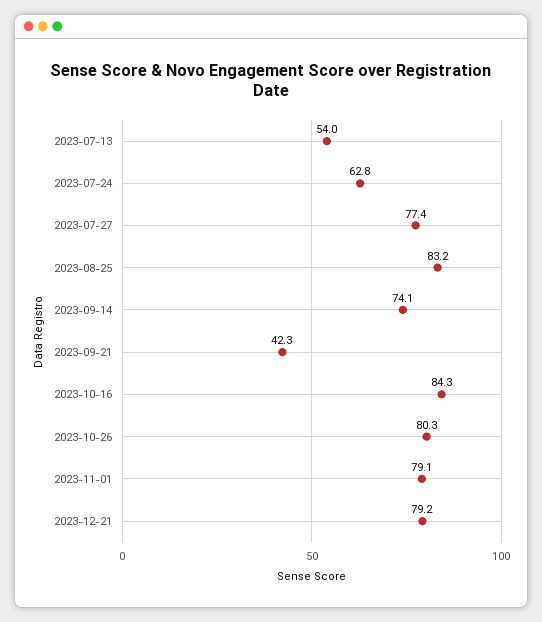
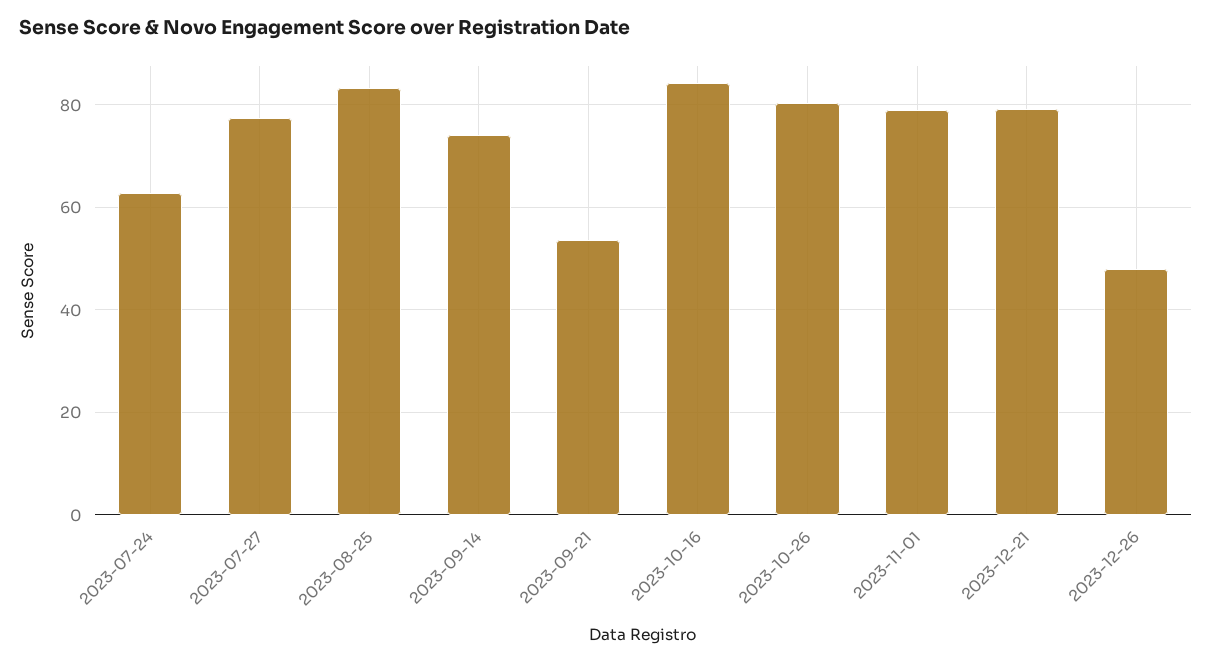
2023-07-13: 54 -> none
2023-09-21: 42.3 -> 54
2023-12-26: none -> 48

